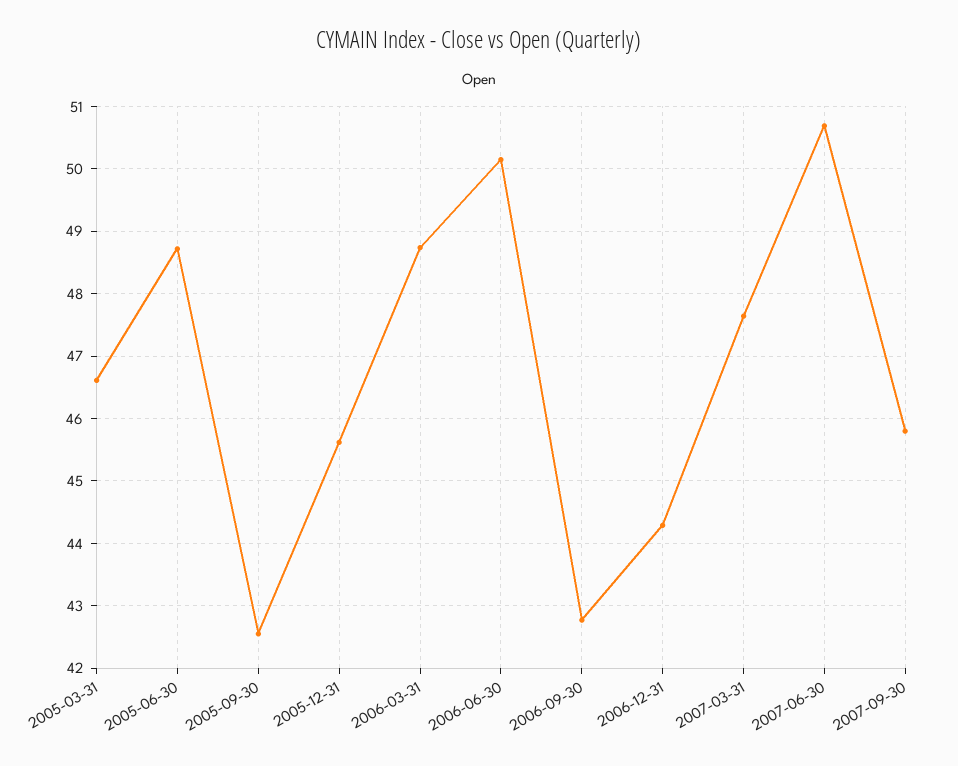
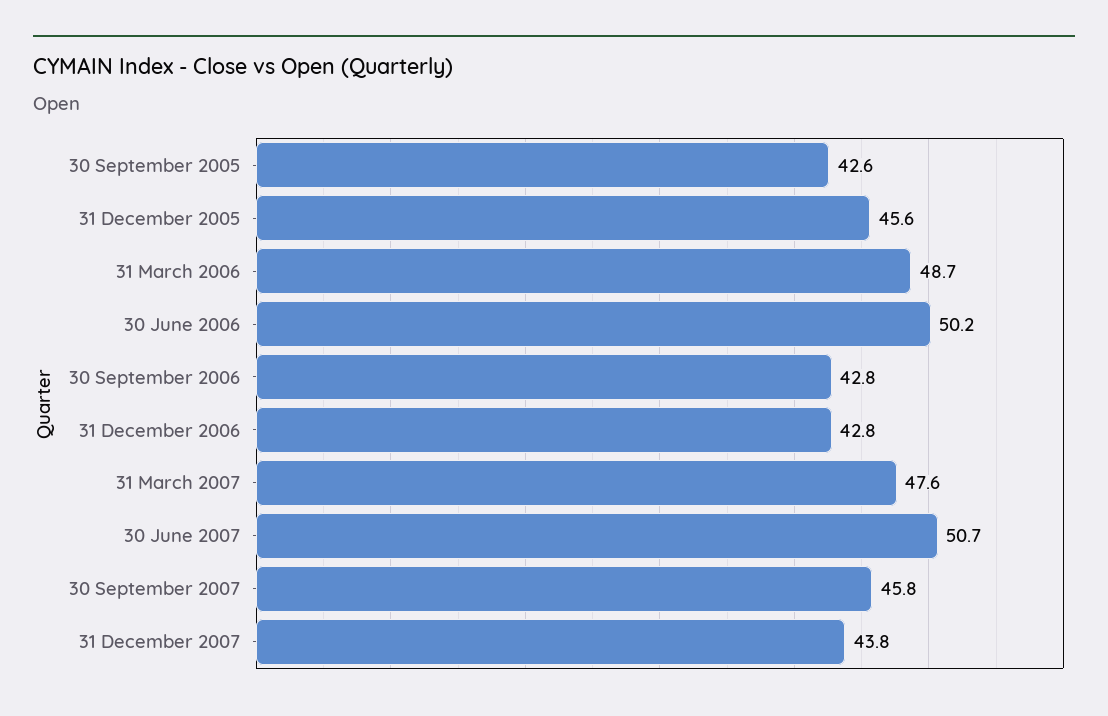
2005-03-31: 46.6 -> none
2005-06-30: 48.7 -> none
2006-12-31: 44.3 -> 42.8
31 December 2007: none -> 43.8

